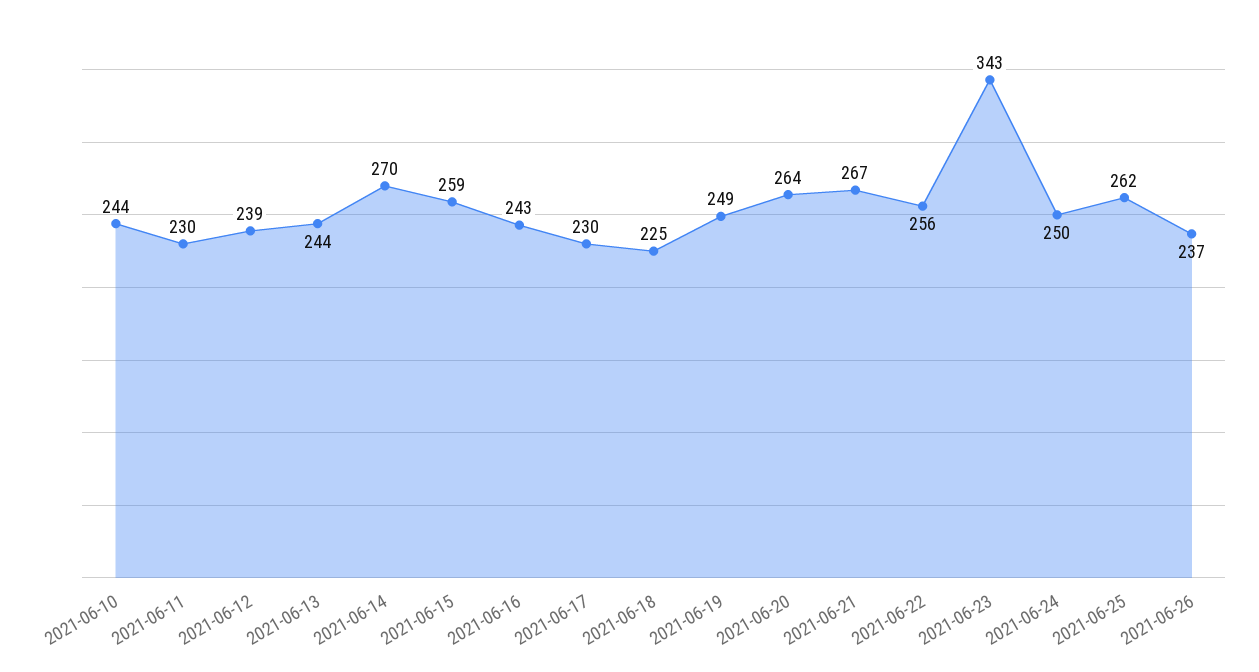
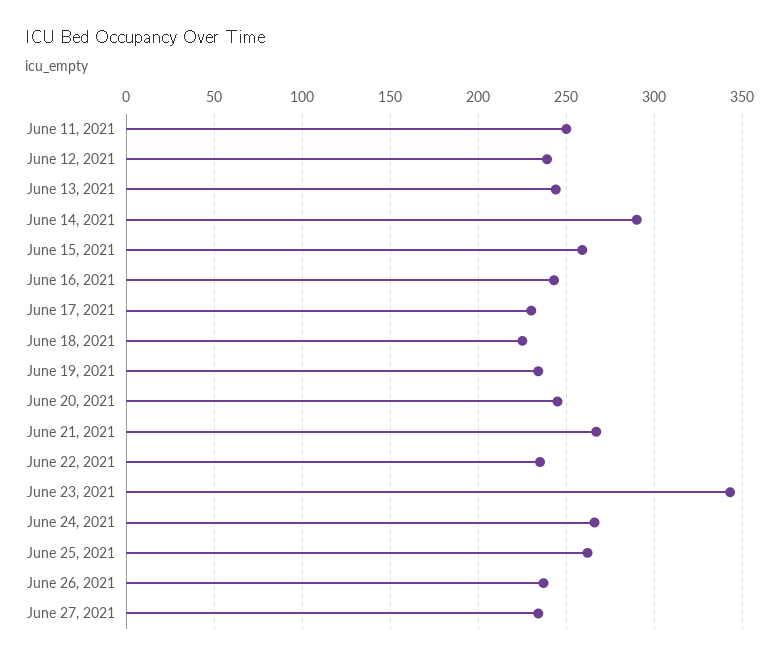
2021-06-10: 244 -> none
2021-06-11: 230 -> 250
2021-06-14: 270 -> 290
2021-06-19: 249 -> 235
2021-06-20: 264 -> 245
2021-06-22: 256 -> 235
2021-06-24: 250 -> 265
June 27, 2021: none -> 235

